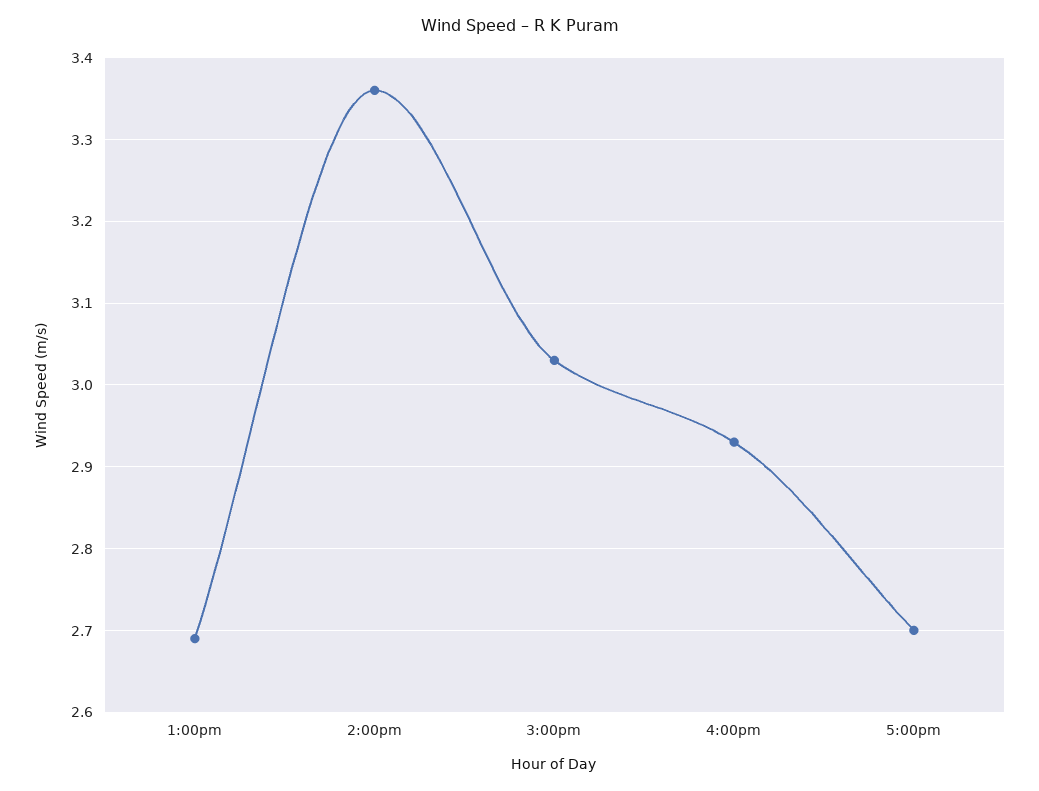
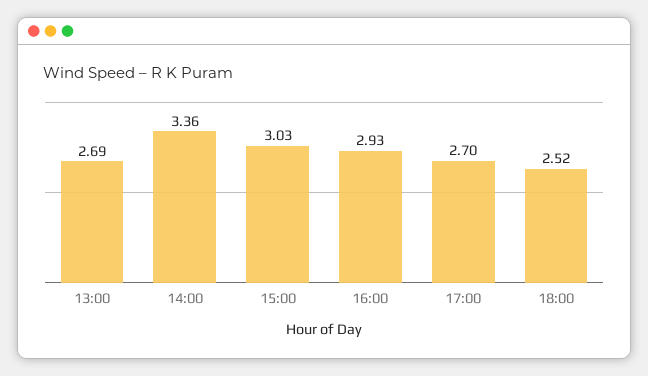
18:00: none -> 2.52

